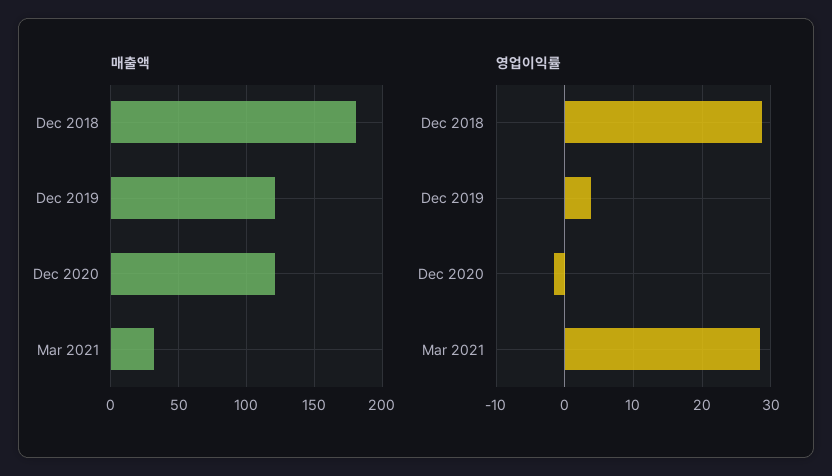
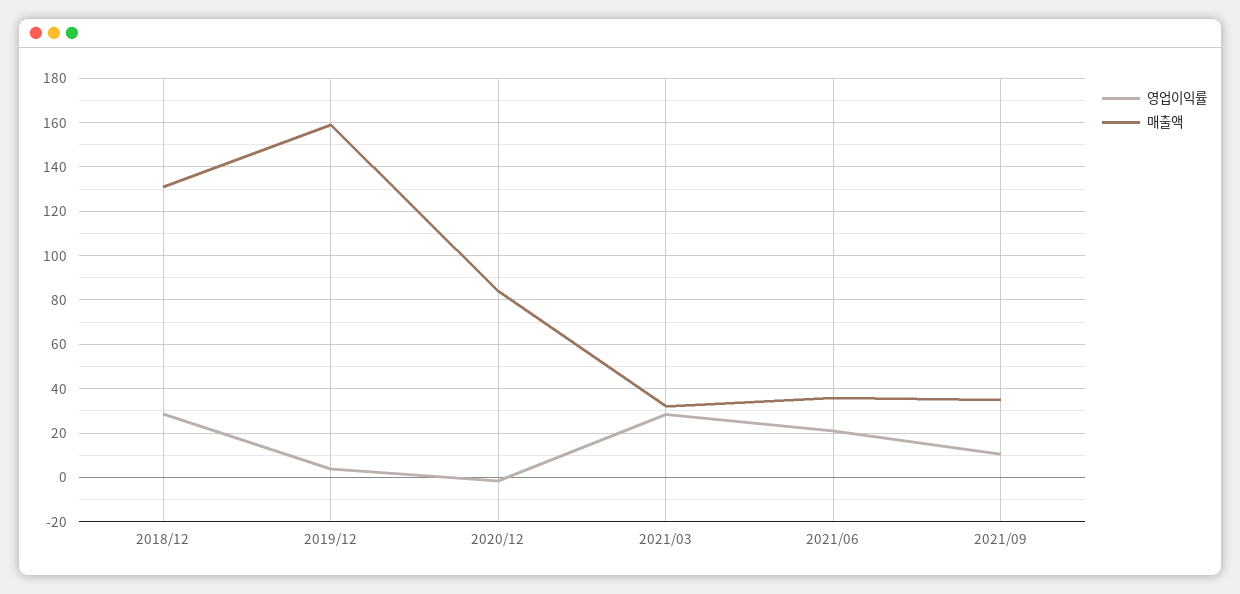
매출액, Dec 2018: 180 -> 130
매출액, Dec 2019: 120 -> 160
매출액, Dec 2020: 120 -> 85
영업이익률, 2021/06: none -> 20
매출액, 2021/06: none -> 35
영업이익률, 2021/09: none -> 10
매출액, 2021/09: none -> 35

